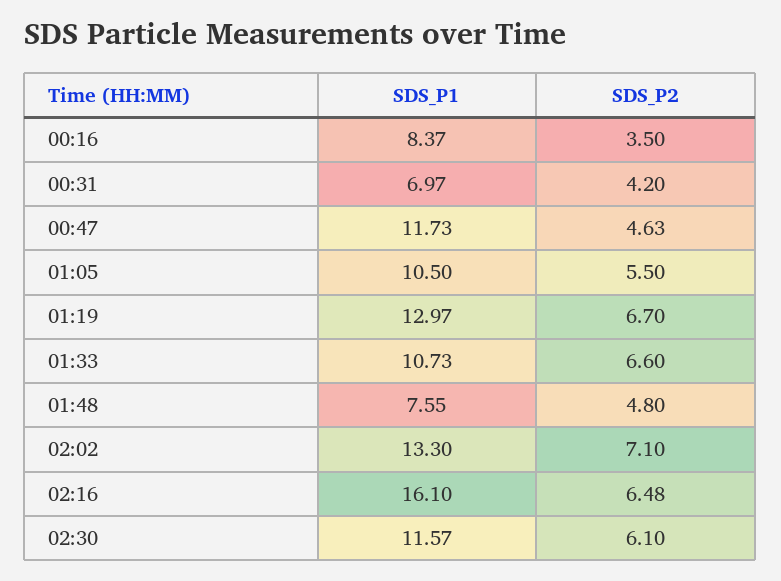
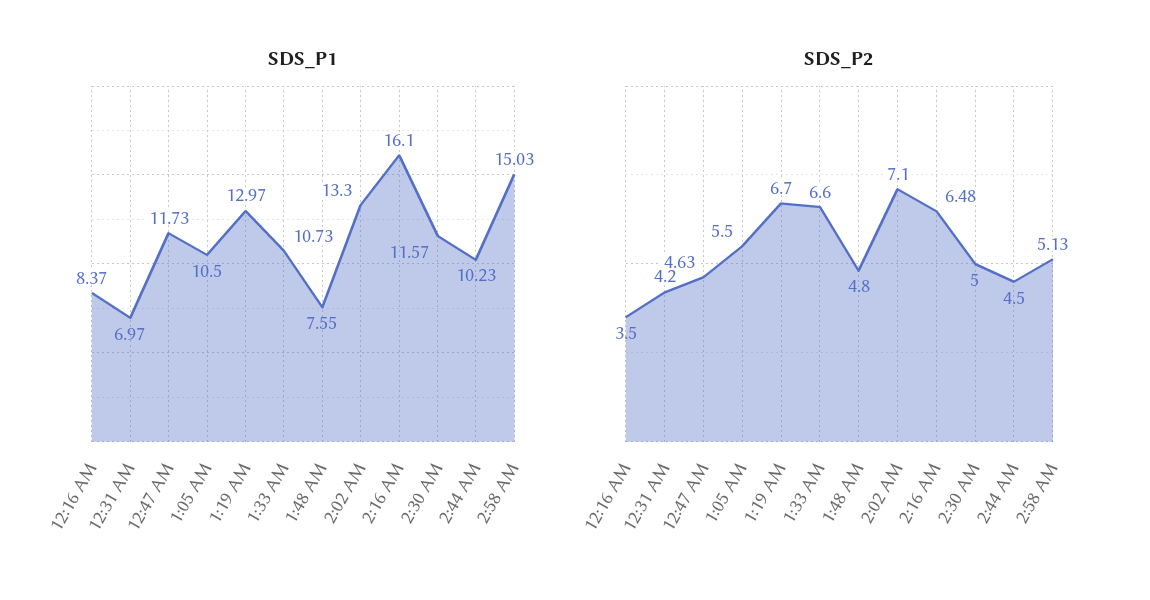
SDS_P2, 02:30: 6.1 -> 5
SDS_P1, 2:44 AM: none -> 10.23
SDS_P1, 2:58 AM: none -> 15.03
SDS_P2, 2:44 AM: none -> 4.5
SDS_P2, 2:58 AM: none -> 5.13

